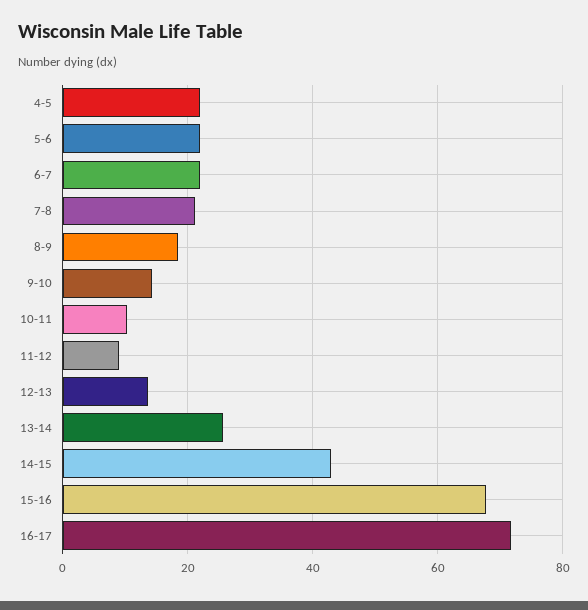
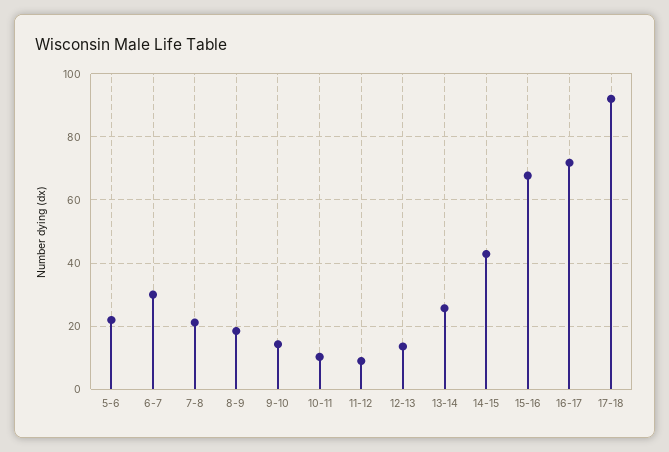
4-5: 22 -> none
6-7: 22 -> 30
17-18: none -> 92

